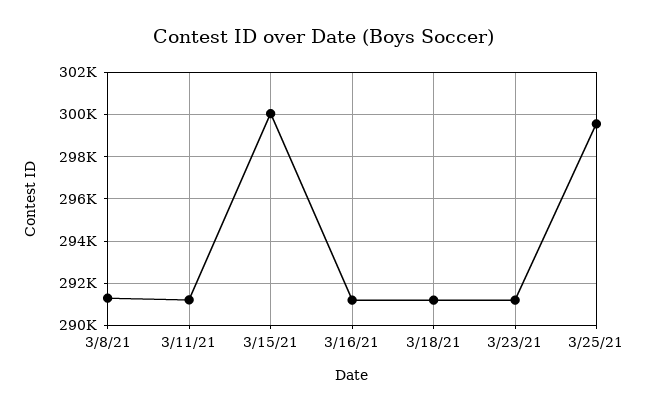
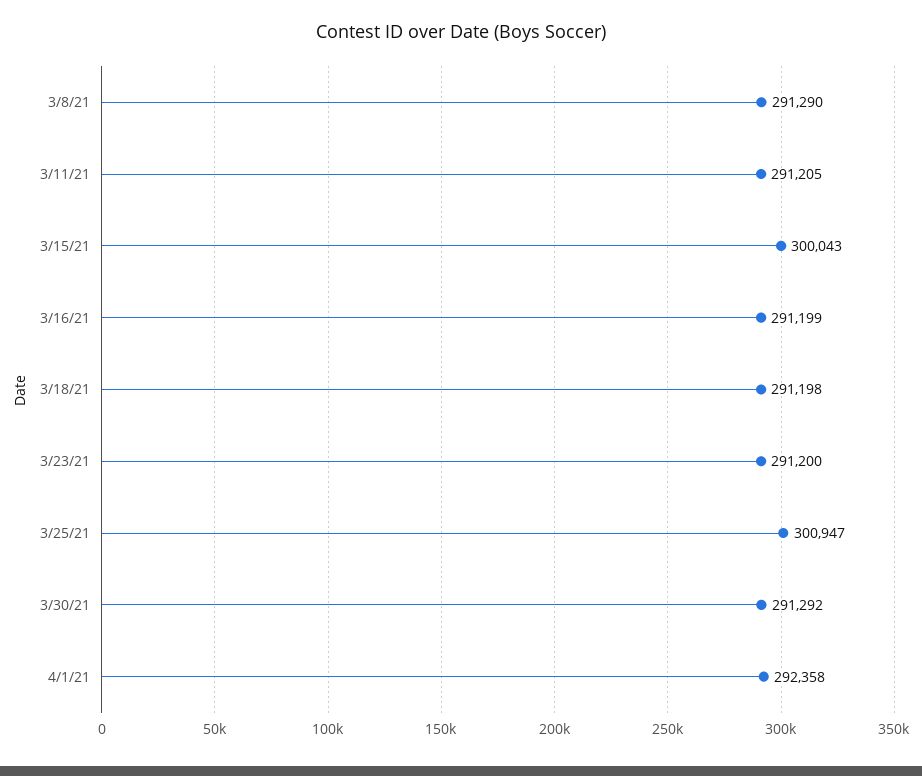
3/25/21: 299500 -> 300947
3/30/21: none -> 291292
4/1/21: none -> 292358

